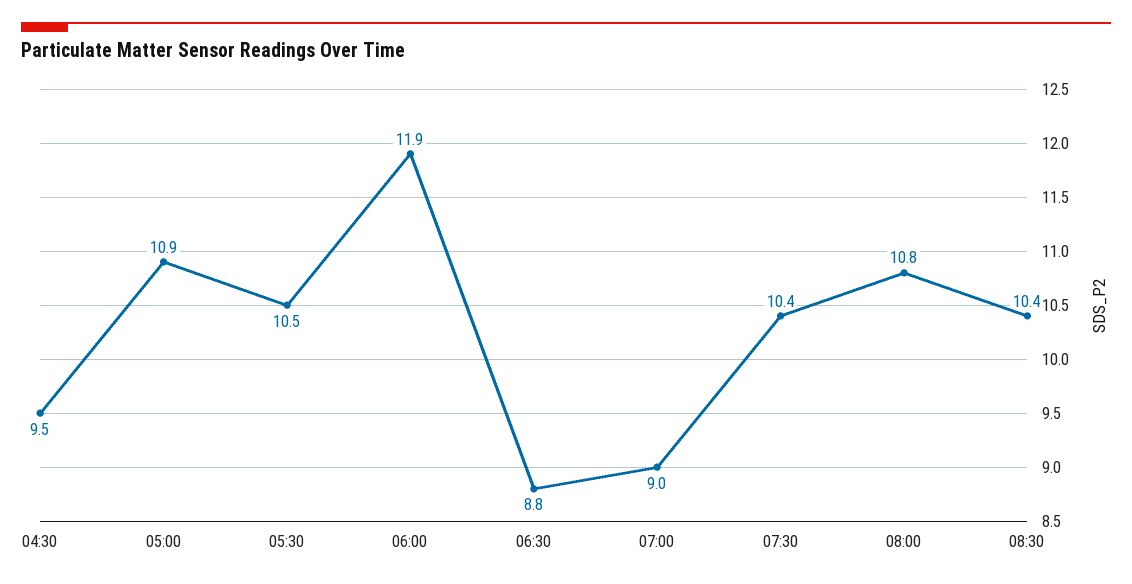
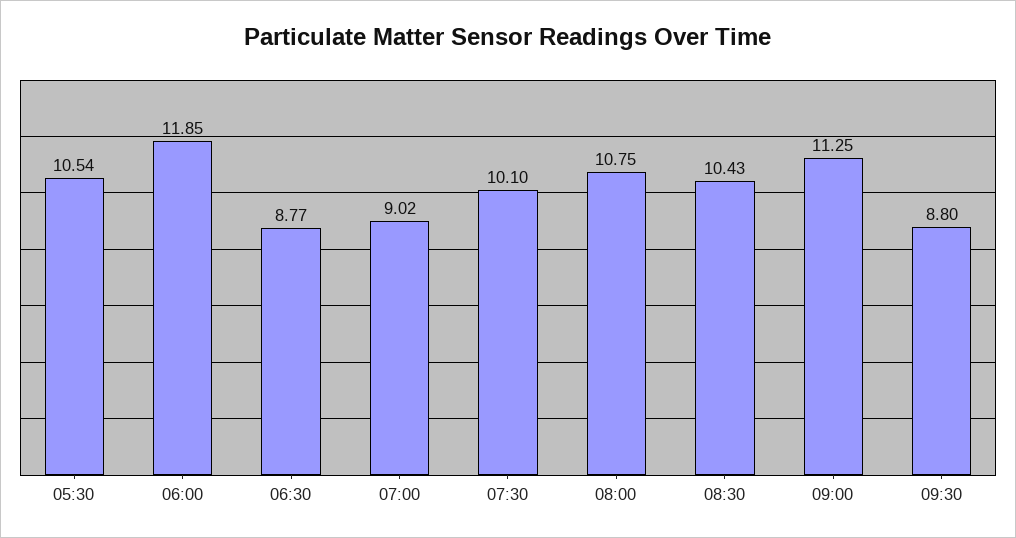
04:30: 9.5 -> none
05:00: 10.9 -> none
07:30: 10.4 -> 10.1
09:00: none -> 11.25
09:30: none -> 8.8

